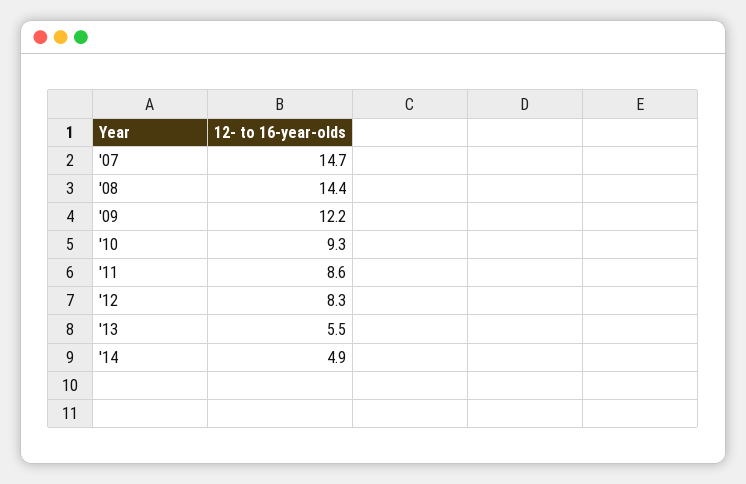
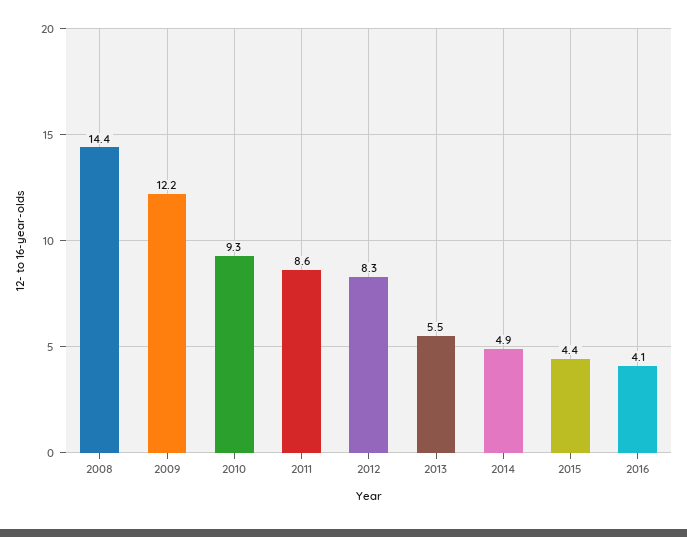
'07: 14.7 -> none
2015: none -> 4.4
2016: none -> 4.1

